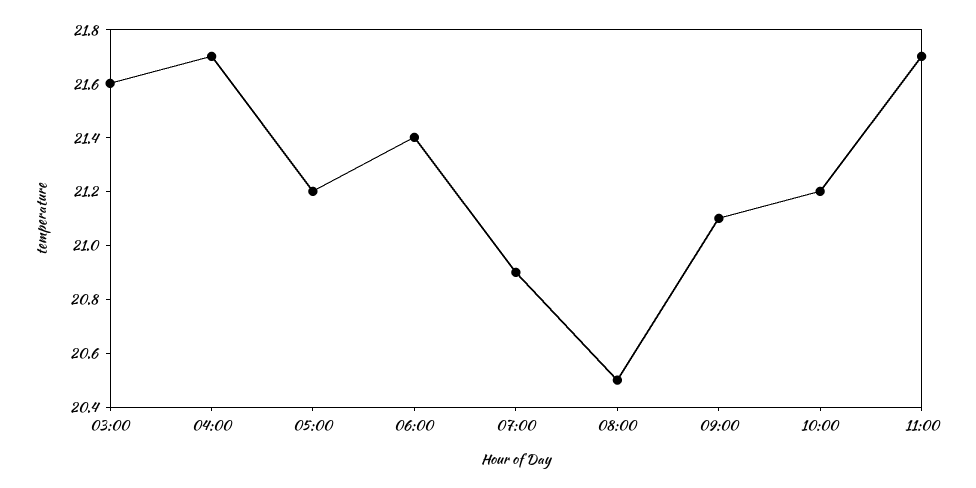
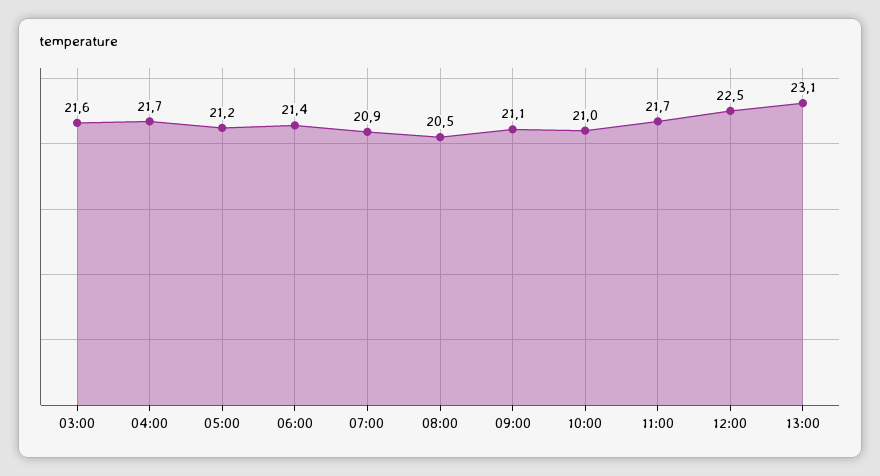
10:00: 21.2 -> 21
12:00: none -> 22.5
13:00: none -> 23.1

